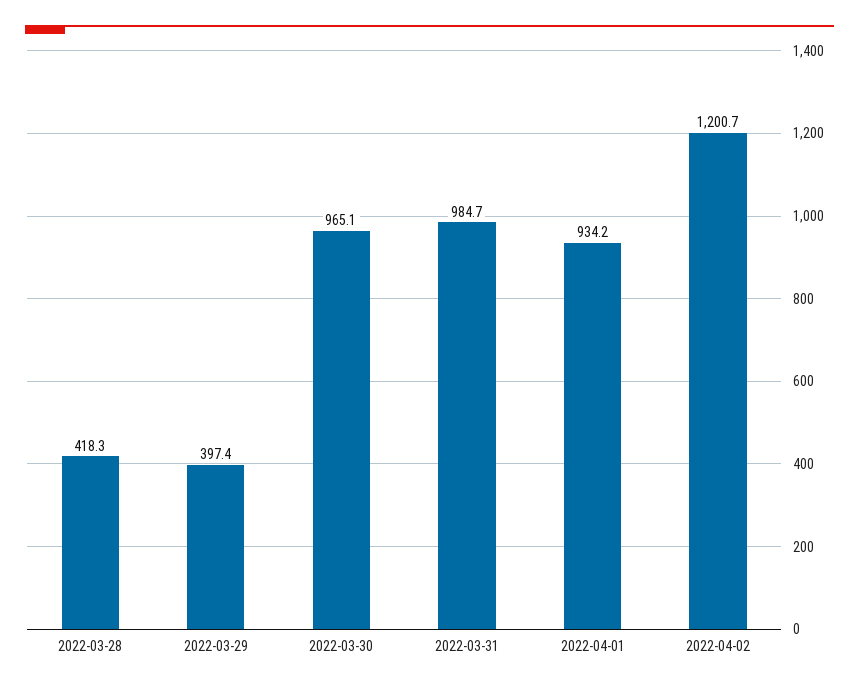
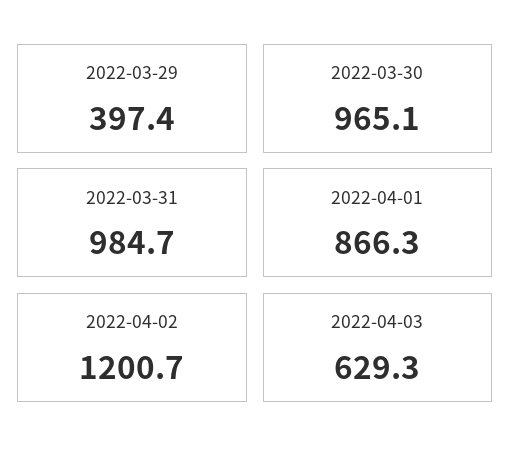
2022-03-28: 418.3 -> none
2022-04-01: 934.2 -> 866.3
2022-04-03: none -> 629.3

